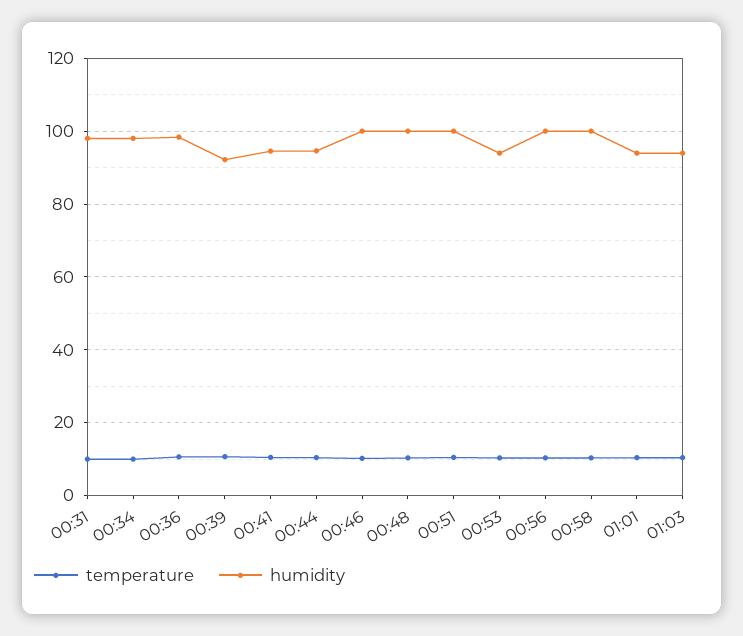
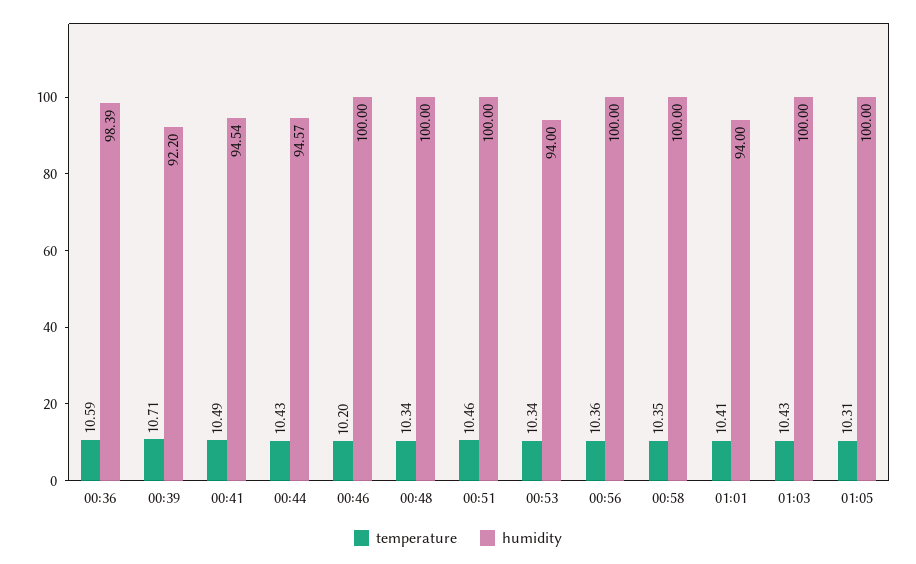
temperature, 00:31: 10 -> none
humidity, 00:31: 98 -> none
temperature, 00:34: 10 -> none
humidity, 00:34: 98 -> none
humidity, 01:03: 94 -> 100
temperature, 01:05: none -> 10.31
humidity, 01:05: none -> 100

